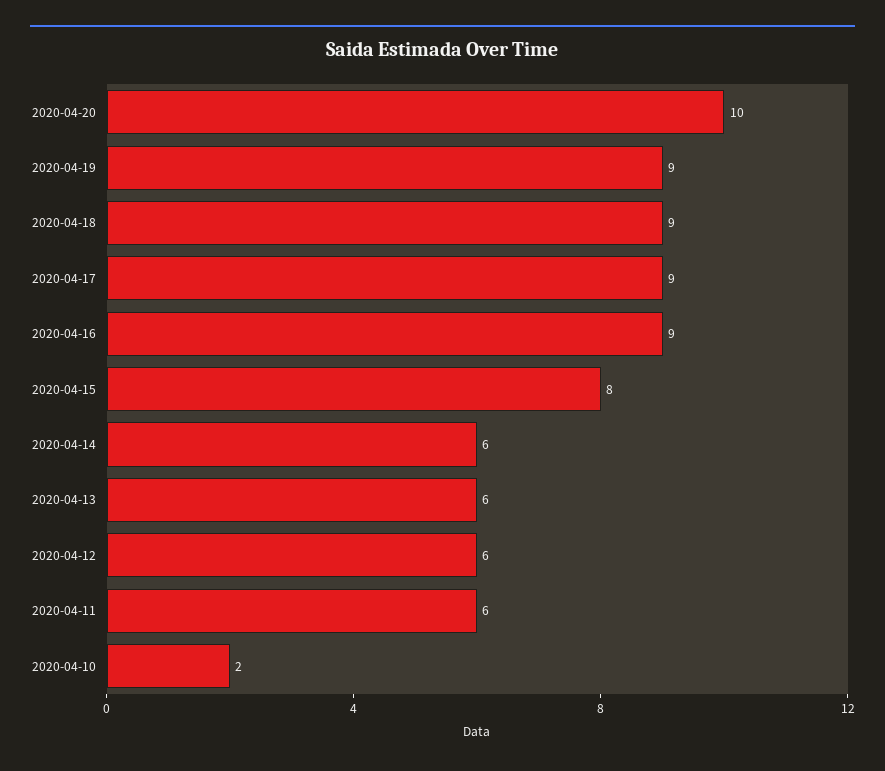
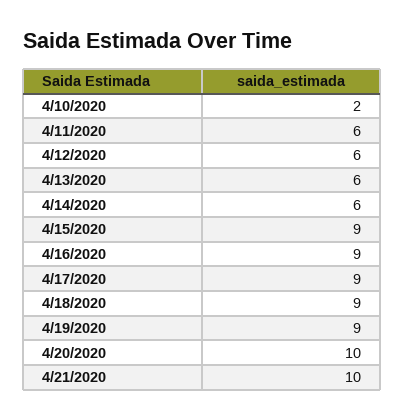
2020-04-15: 8 -> 9
4/21/2020: none -> 10

